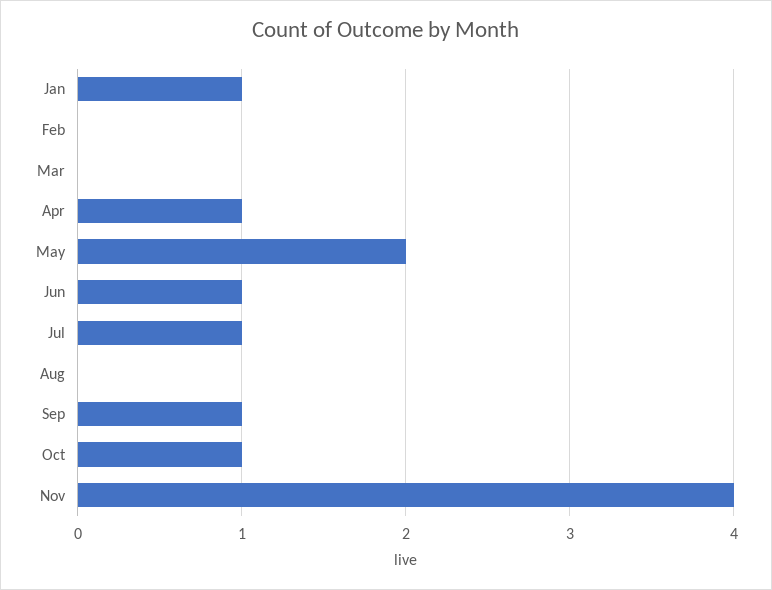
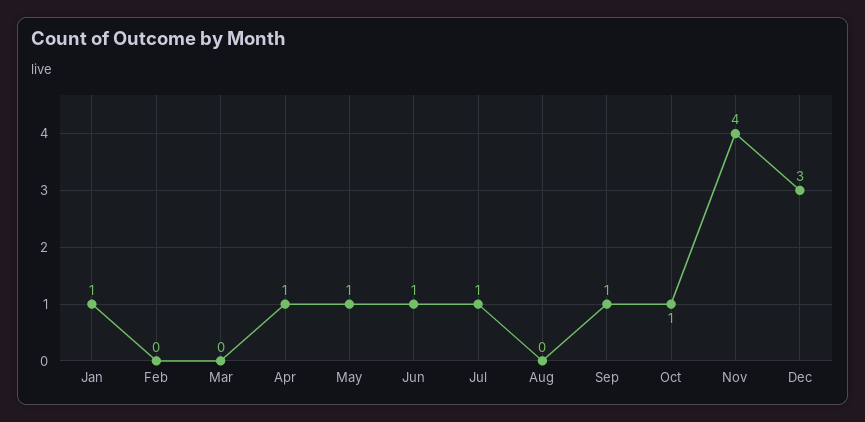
May: 2 -> 1
Dec: none -> 3

